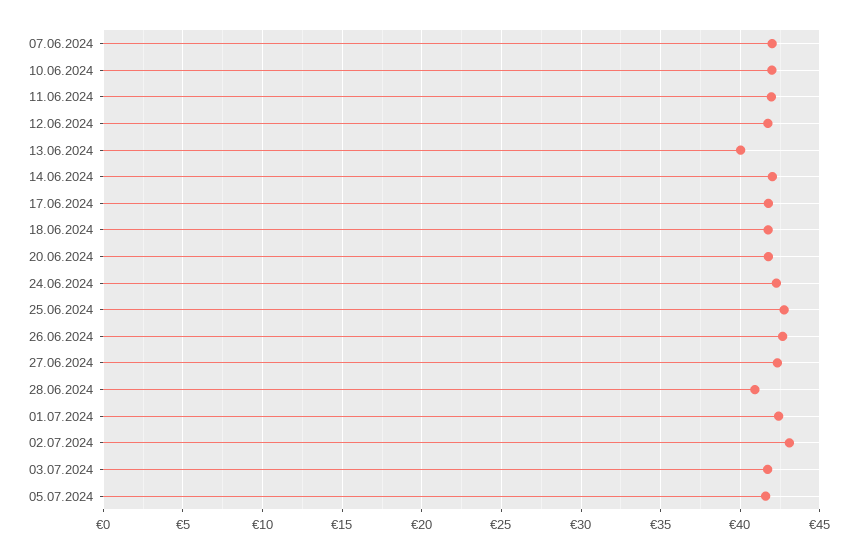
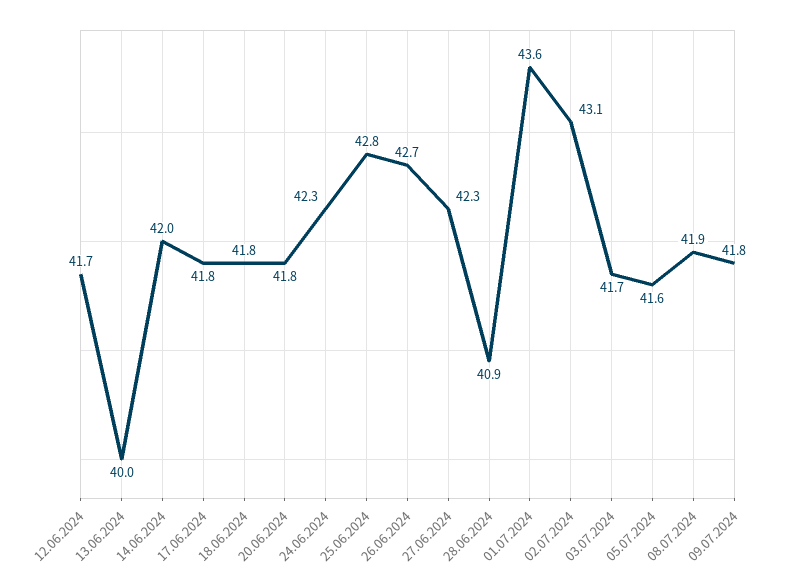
07.06.2024: 42 -> none
10.06.2024: 42 -> none
11.06.2024: 42 -> none
01.07.2024: 42.5 -> 43.6
08.07.2024: none -> 41.9
09.07.2024: none -> 41.8

